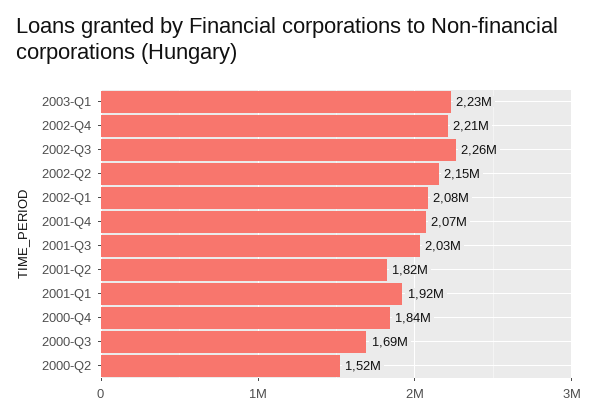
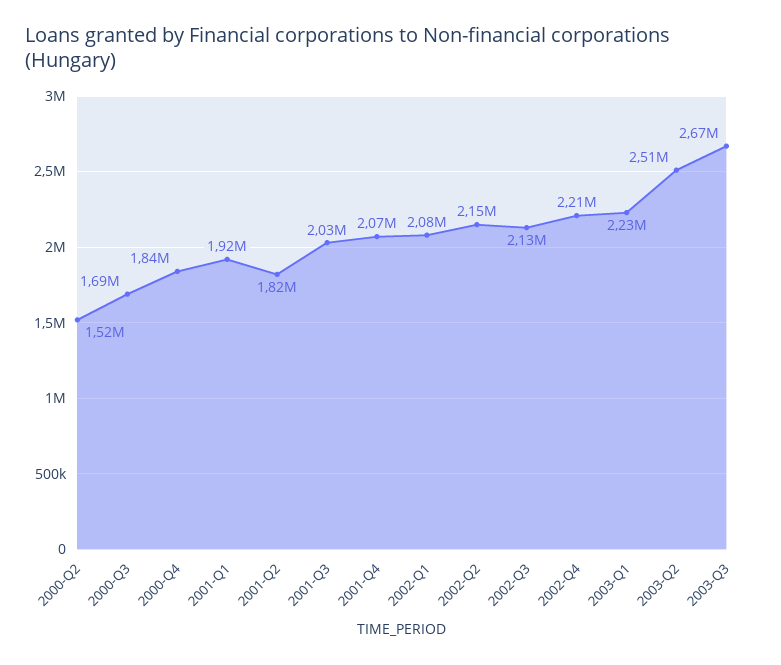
2002-Q3: 2260000 -> 2130000
2003-Q2: none -> 2510000
2003-Q3: none -> 2670000

